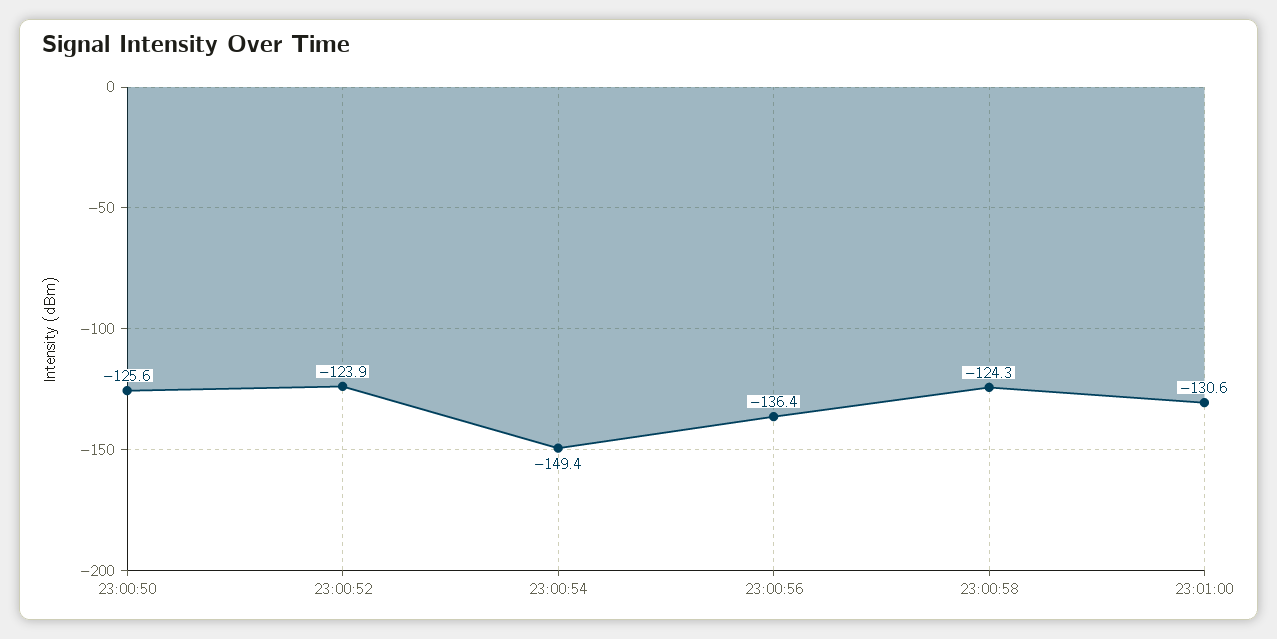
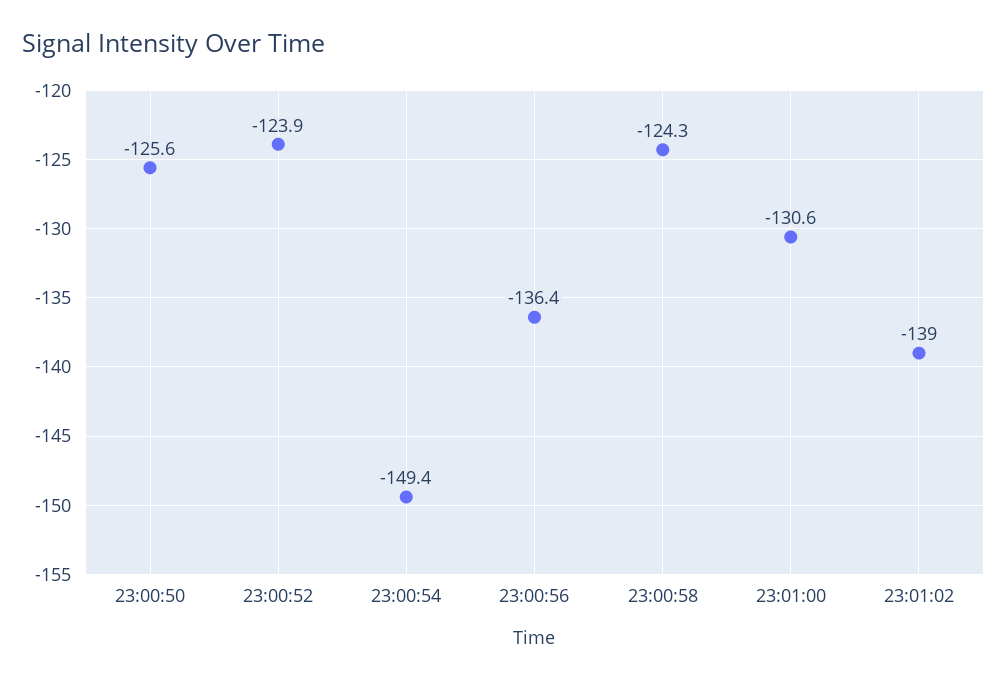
23:01:02: none -> -139

